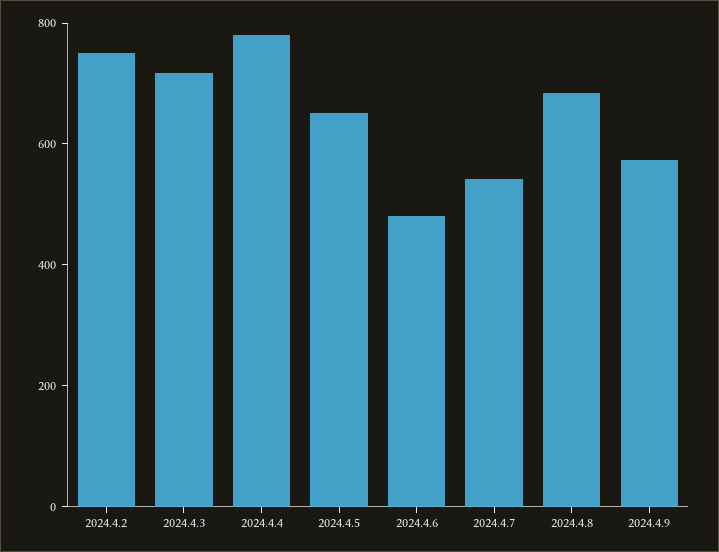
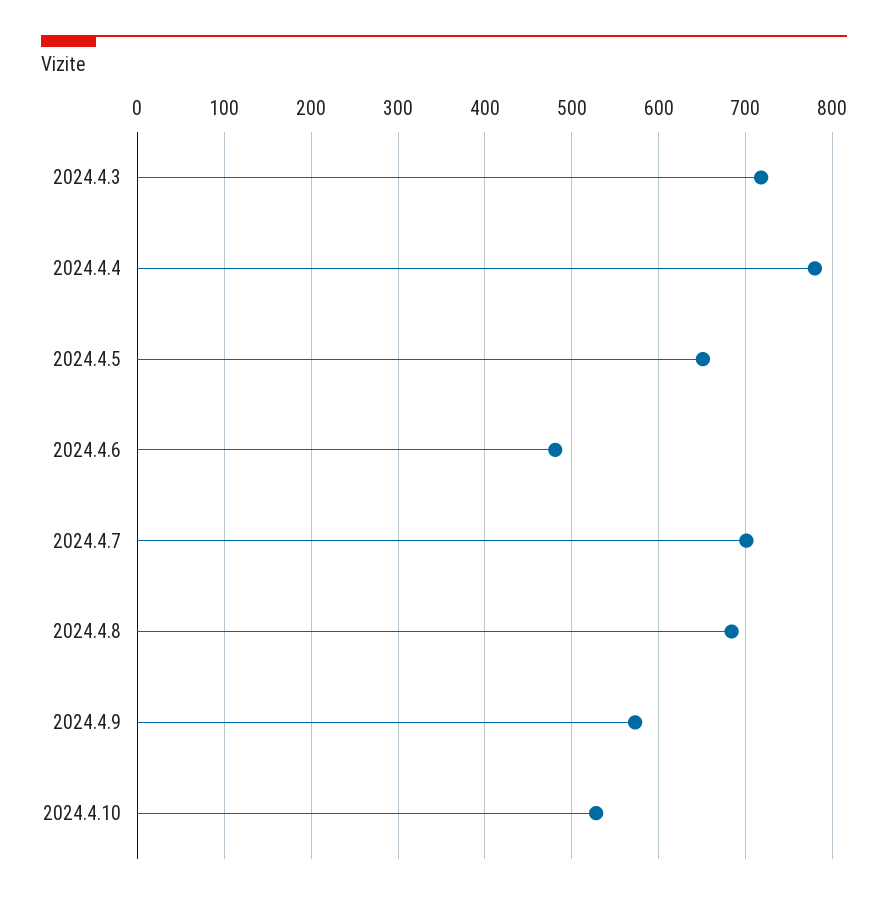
2024.4.2: 750 -> none
2024.4.7: 550 -> 700
2024.4.10: none -> 530

